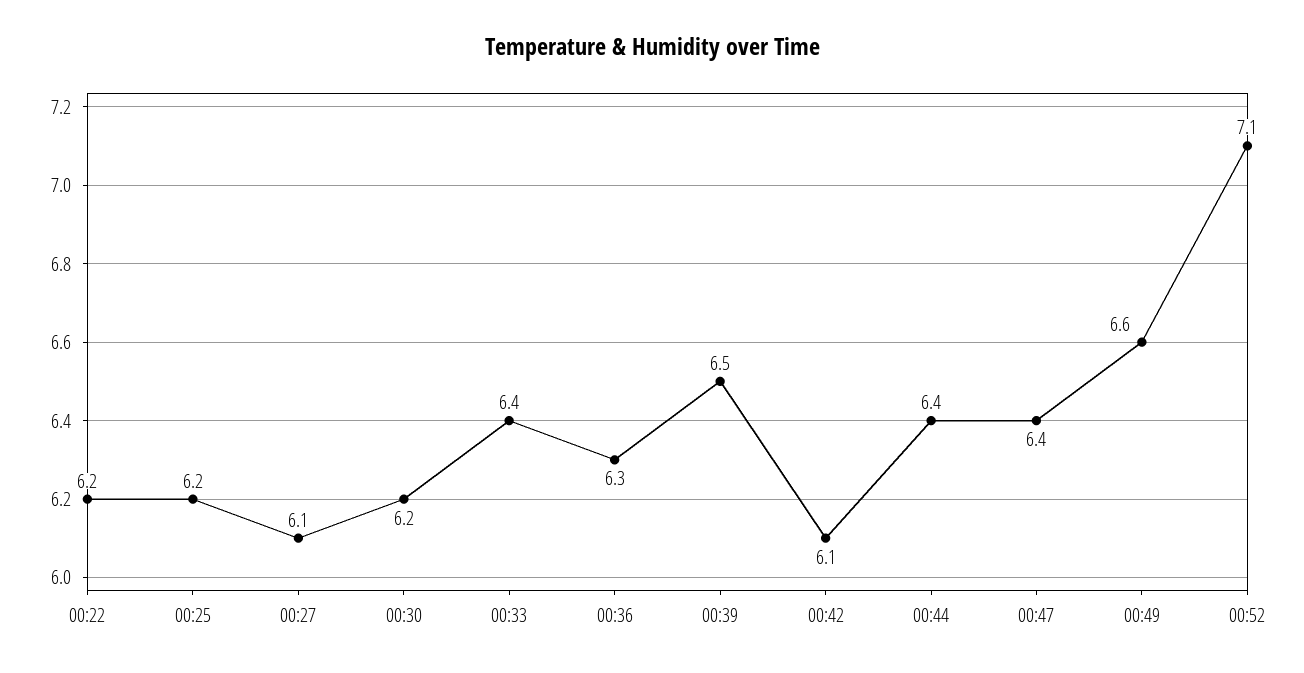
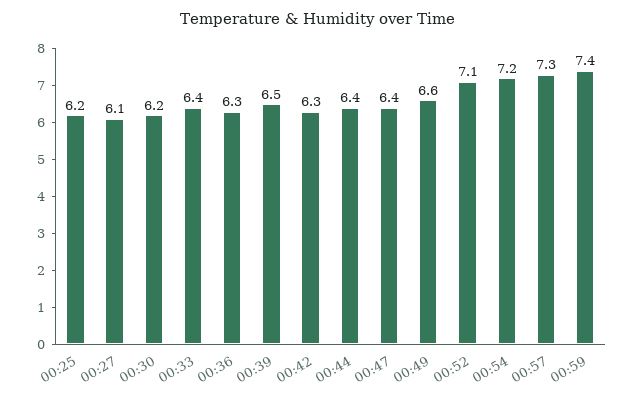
00:22: 6.2 -> none
00:42: 6.1 -> 6.3
00:54: none -> 7.2
00:57: none -> 7.3
00:59: none -> 7.4

